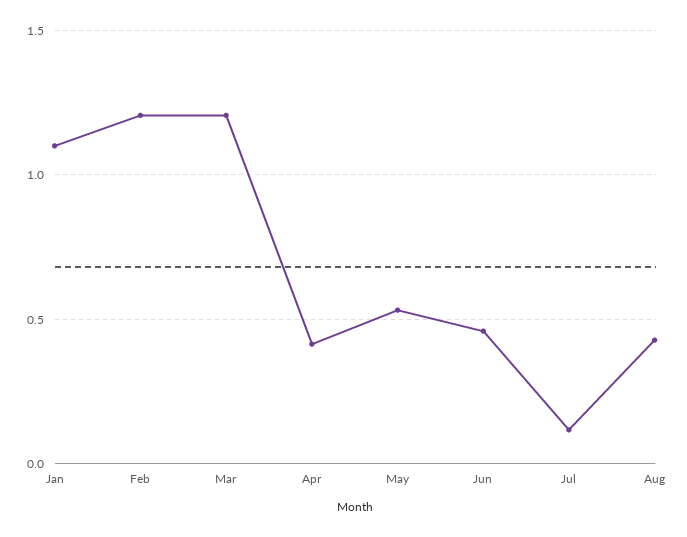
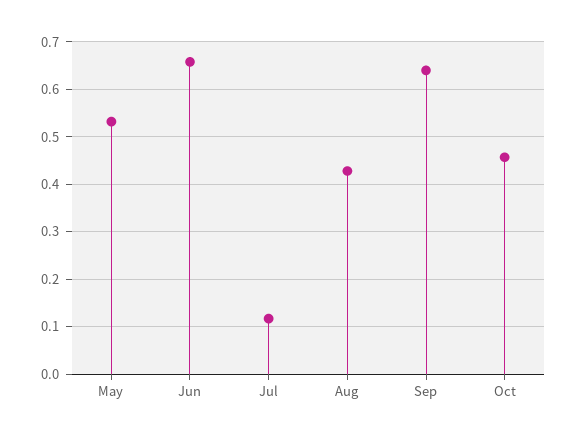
Jan: 1.1 -> none
Feb: 1.2 -> none
Mar: 1.2 -> none
Apr: 0.4 -> none
Jun: 0.45 -> 0.66
Sep: none -> 0.64
Oct: none -> 0.46

